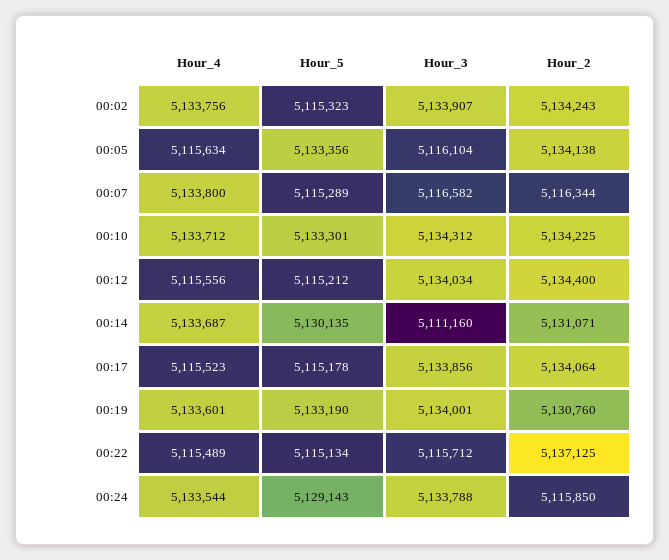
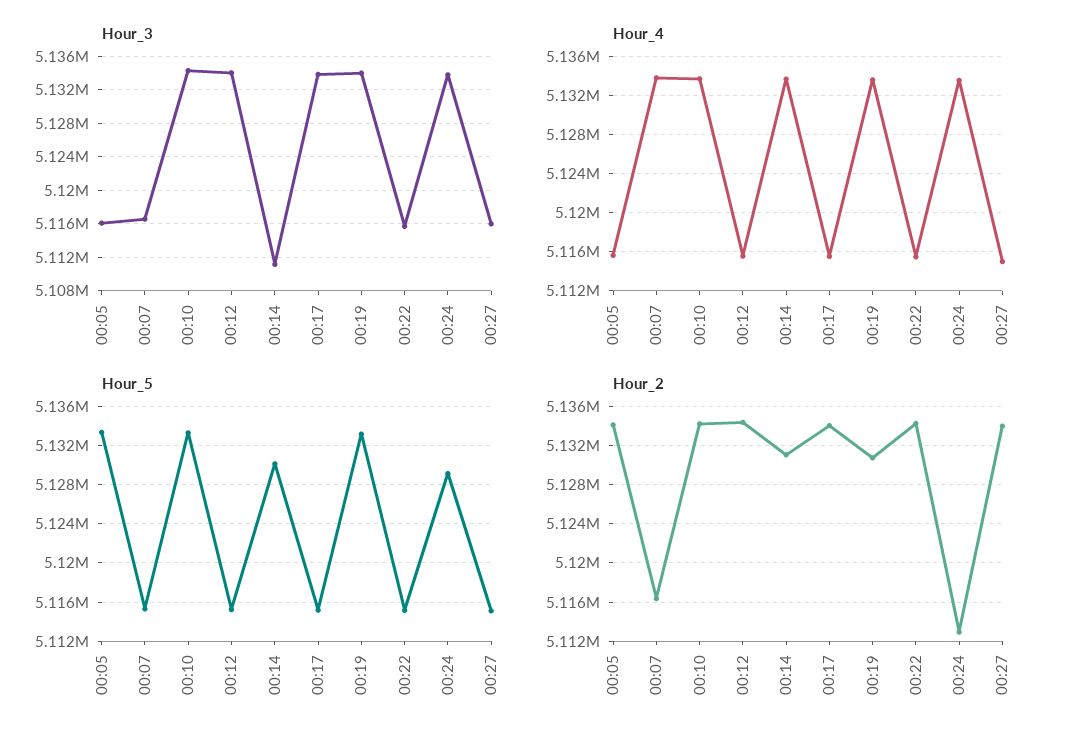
Hour_4, 00:02: 5133756 -> none
Hour_5, 00:02: 5115323 -> none
Hour_3, 00:02: 5133907 -> none
Hour_2, 00:02: 5134243 -> none
Hour_2, 00:22: 5137125 -> 5134000
Hour_2, 00:24: 5115850 -> 5113000
Hour_3, 00:27: none -> 5116000
Hour_4, 00:27: none -> 5115000
Hour_5, 00:27: none -> 5115000
Hour_2, 00:27: none -> 5134000

